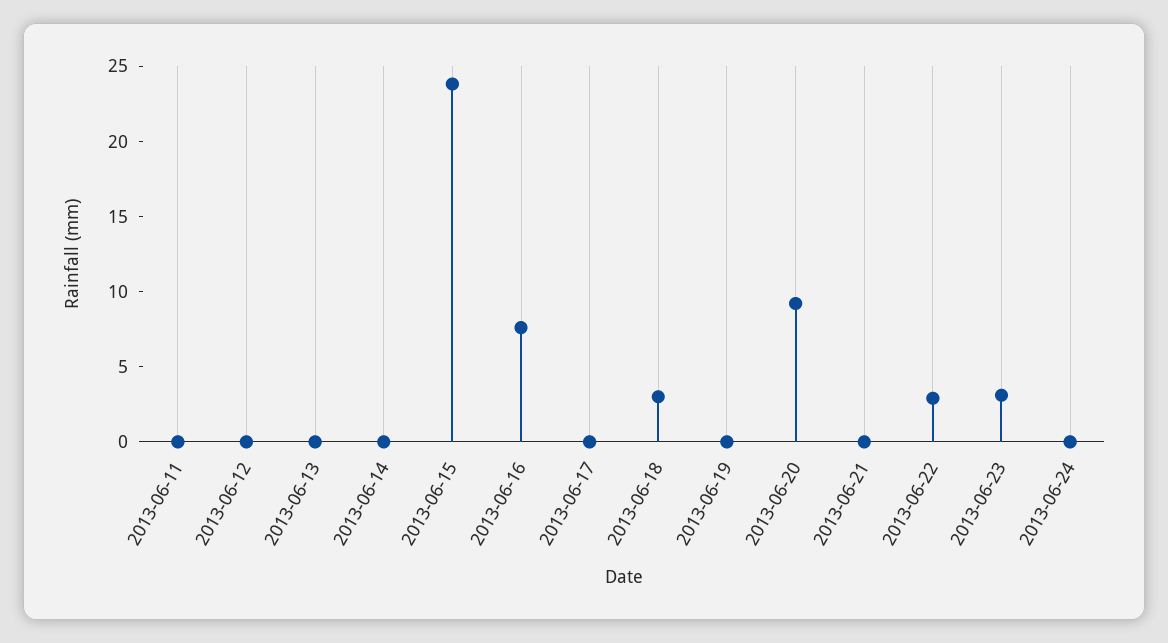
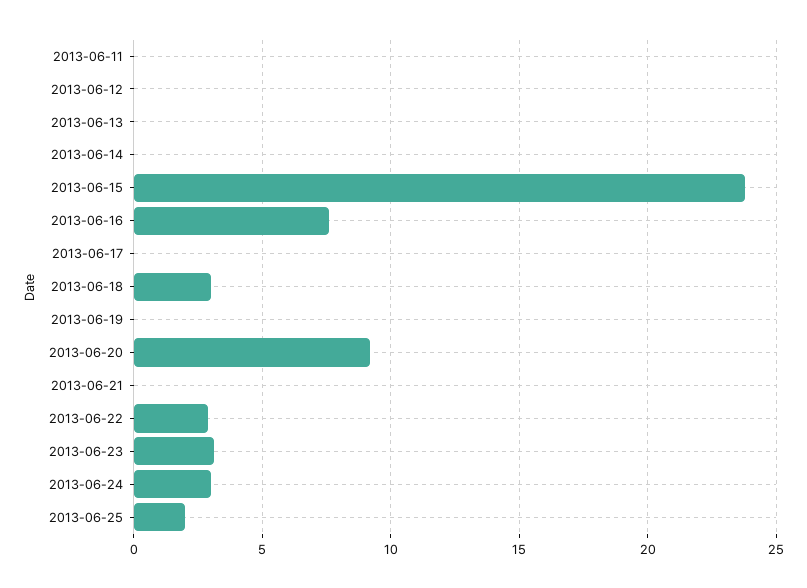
2013-06-24: 0 -> 3
2013-06-25: none -> 2

